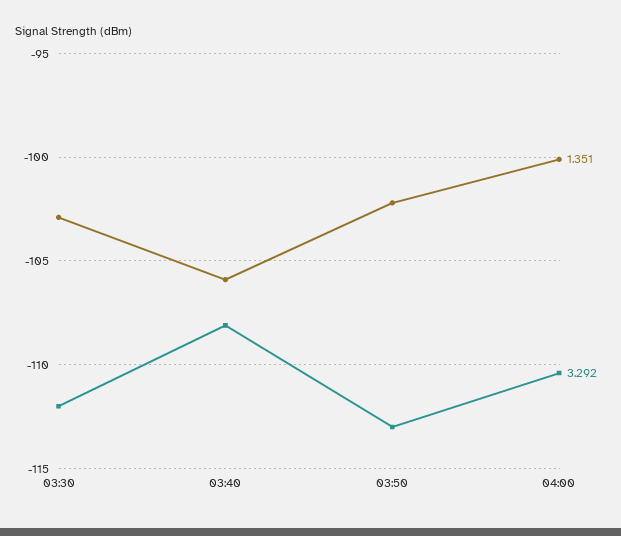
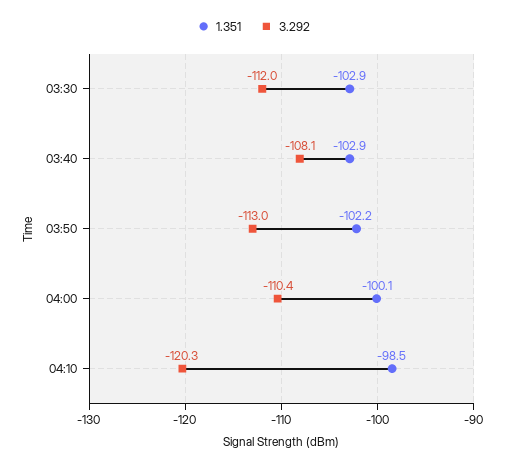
1.351, 03:40: -106 -> -102.9
1.351, 04:10: none -> -98.5
3.292, 04:10: none -> -120.3

